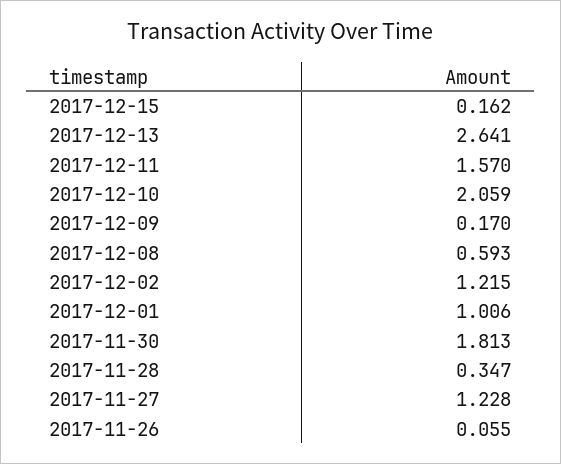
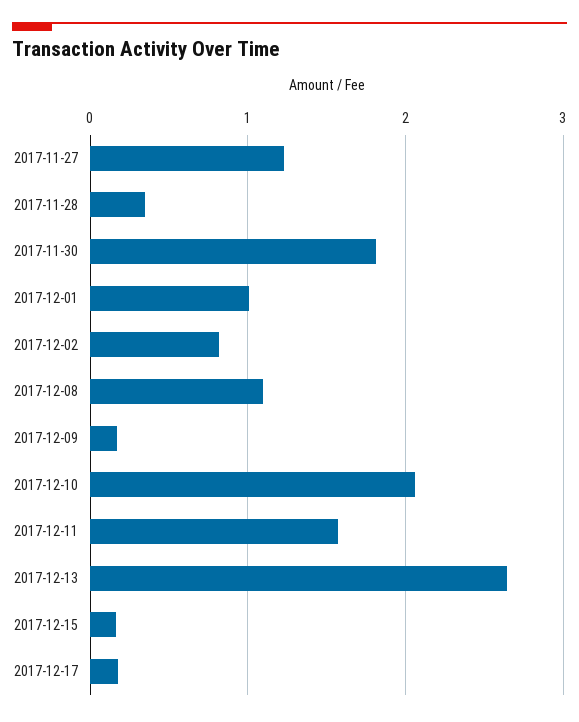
2017-12-08: 0.593 -> 1.1
2017-12-02: 1.215 -> 0.8
2017-11-26: 0.055 -> none
2017-12-17: none -> 0.2

